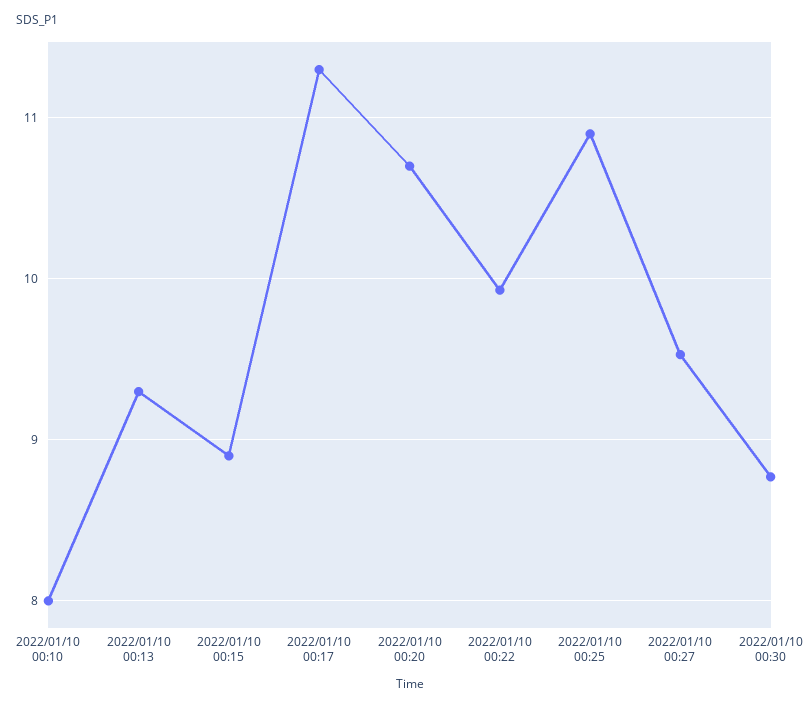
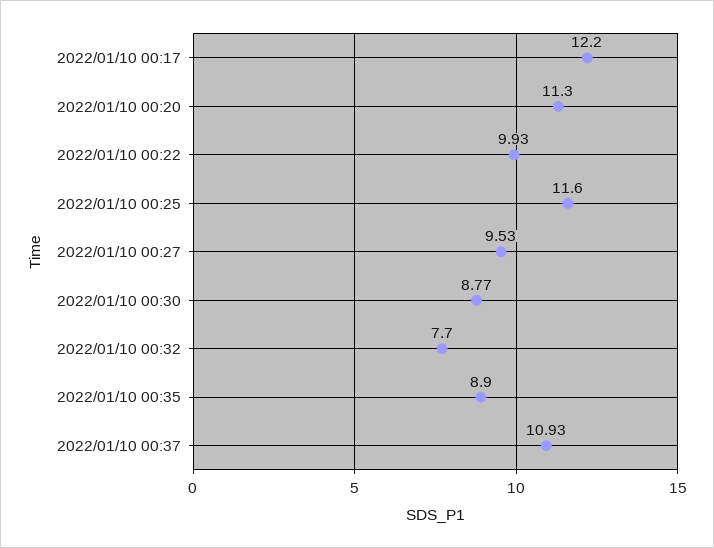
2022/01/10 00:10: 8 -> none
2022/01/10 00:13: 9.3 -> none
2022/01/10 00:15: 8.9 -> none
2022/01/10 00:17: 11.3 -> 12.2
2022/01/10 00:20: 10.7 -> 11.3
2022/01/10 00:25: 10.9 -> 11.6
2022/01/10 00:32: none -> 7.7
2022/01/10 00:35: none -> 8.9
2022/01/10 00:37: none -> 10.93

